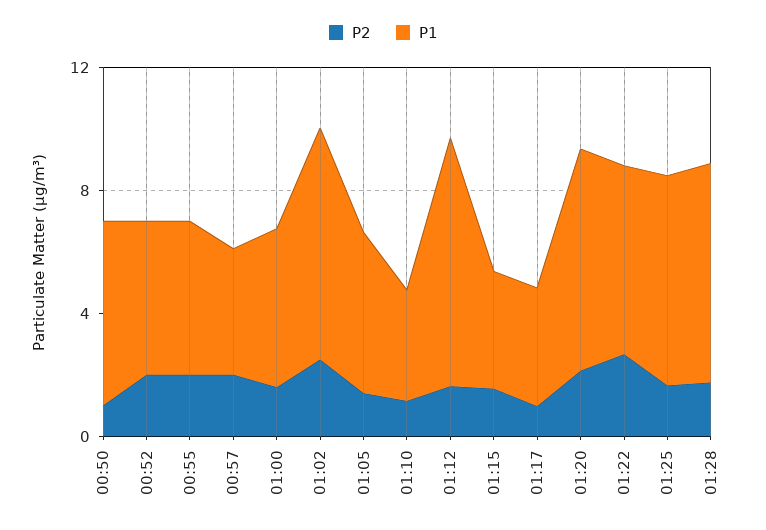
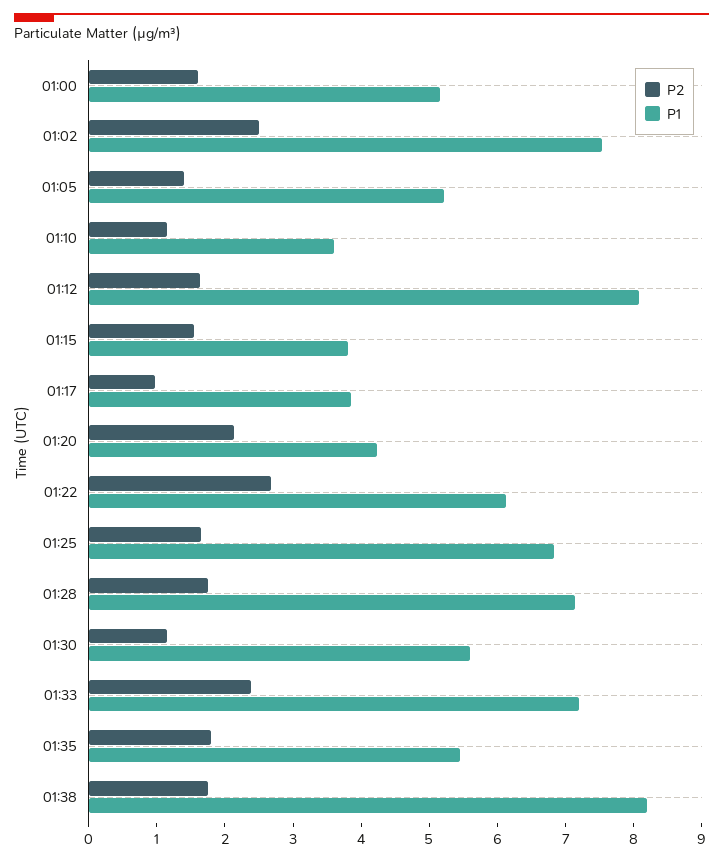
P2, 00:50: 1 -> none
P1, 00:50: 6 -> none
P2, 00:52: 2 -> none
P1, 00:52: 5 -> none
P2, 00:55: 2 -> none
P1, 00:55: 5 -> none
P2, 00:57: 2 -> none
P1, 00:57: 4 -> none
P1, 01:20: 7 -> 4.2
P2, 01:30: none -> 1.2
P1, 01:30: none -> 5.6
P2, 01:33: none -> 2.4
P1, 01:33: none -> 7.2
P2, 01:35: none -> 1.8
P1, 01:35: none -> 5.4
P2, 01:38: none -> 1.8
P1, 01:38: none -> 8.2

